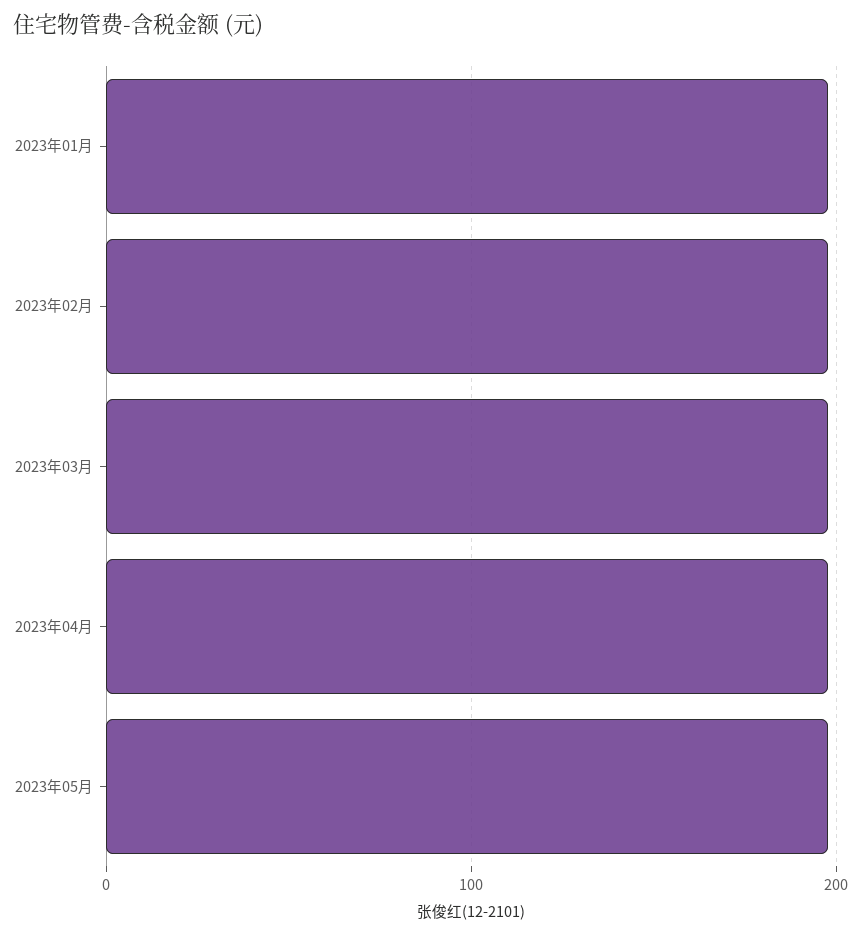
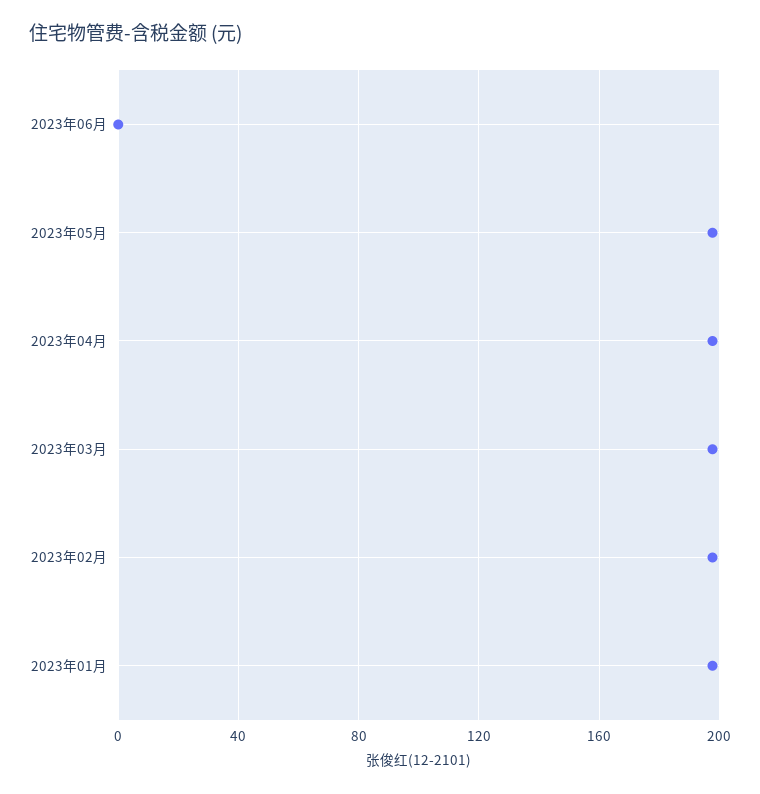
2023年06月: none -> 0

